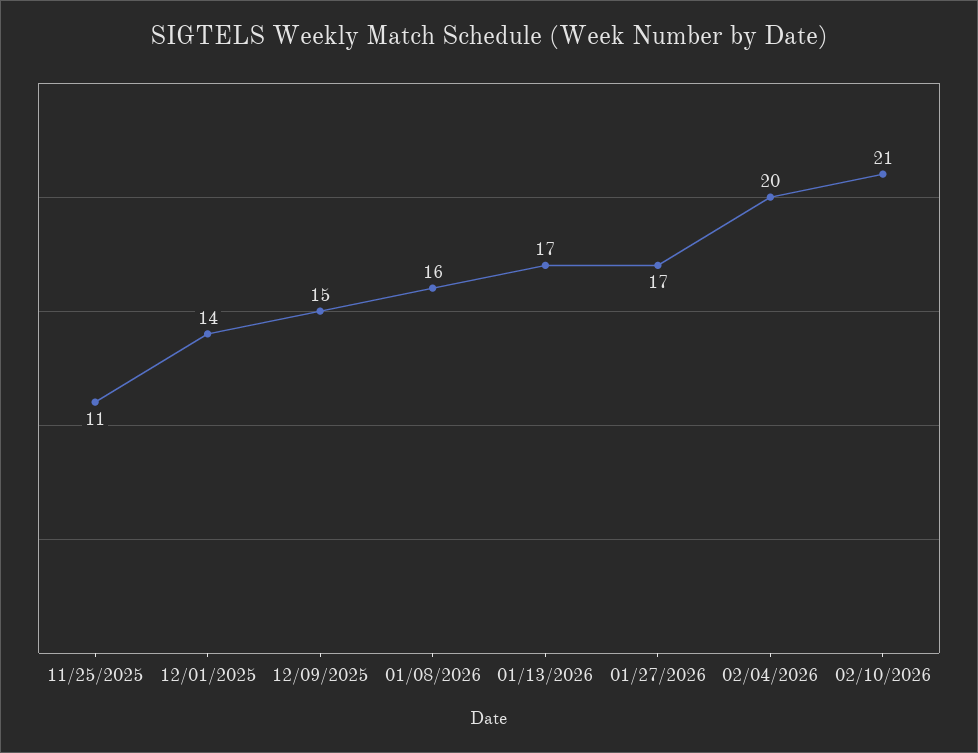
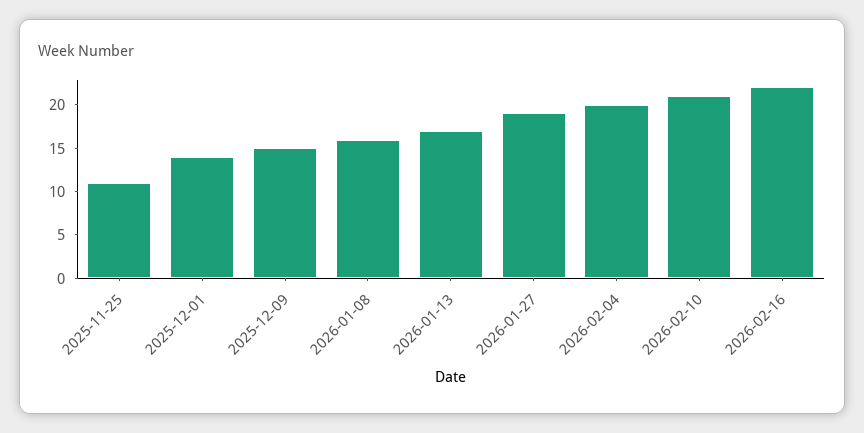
01/27/2026: 17 -> 19
2026-02-16: none -> 22

